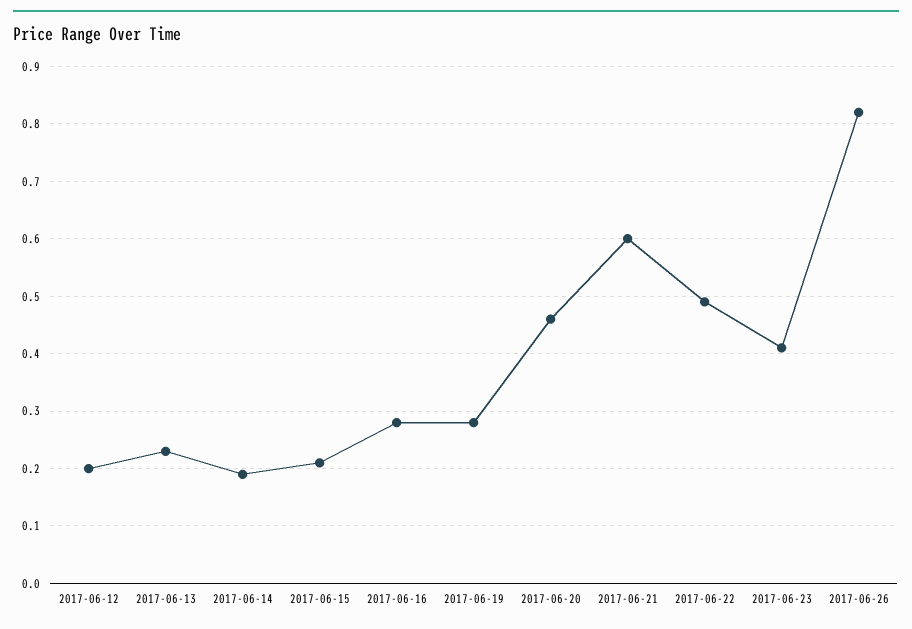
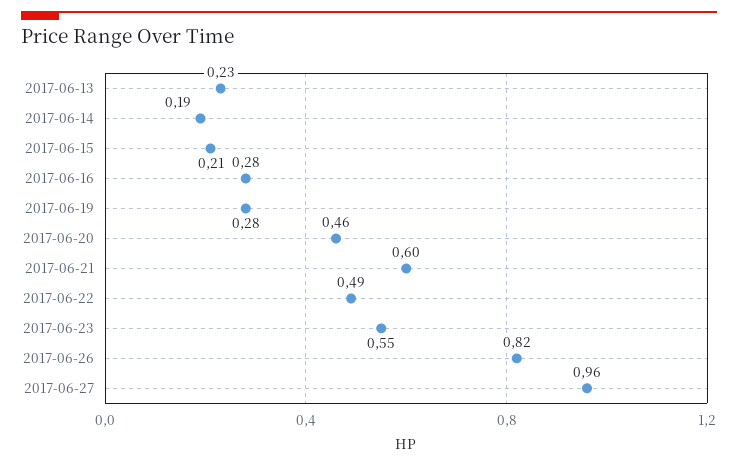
2017-06-12: 0.2 -> none
2017-06-23: 0.4 -> 0.55
2017-06-27: none -> 0.96

